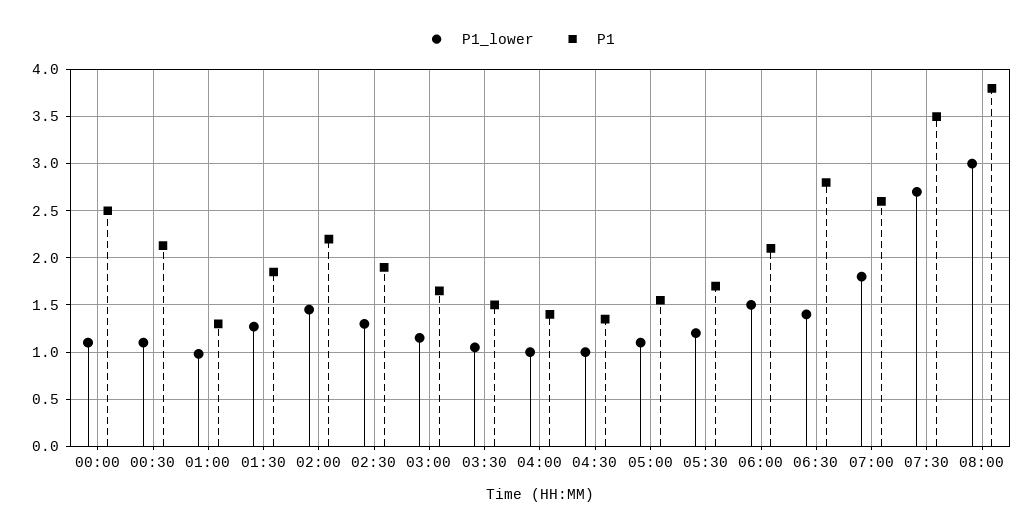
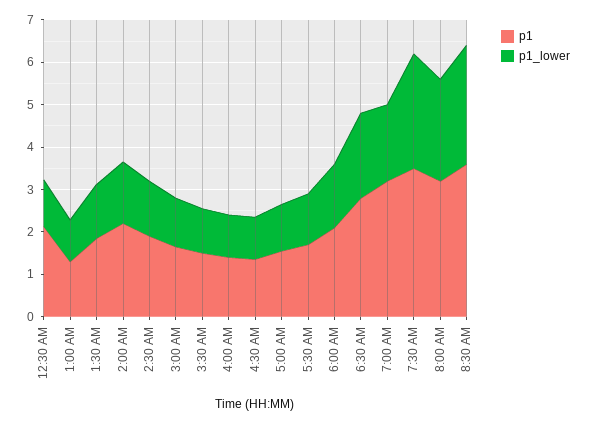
P1_lower, 00:00: 1.1 -> none
P1, 00:00: 2.5 -> none
P1_lower, 06:30: 1.4 -> 2
P1, 07:00: 2.6 -> 3.2
P1_lower, 08:00: 3 -> 2.4
P1, 08:00: 3.8 -> 3.2
P1, 8:30 AM: none -> 3.6
P1_lower, 8:30 AM: none -> 2.8

